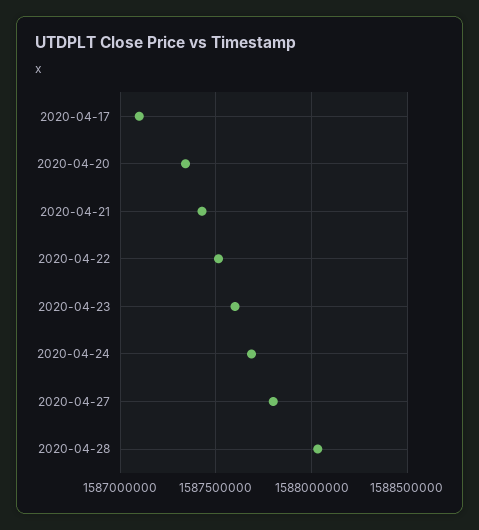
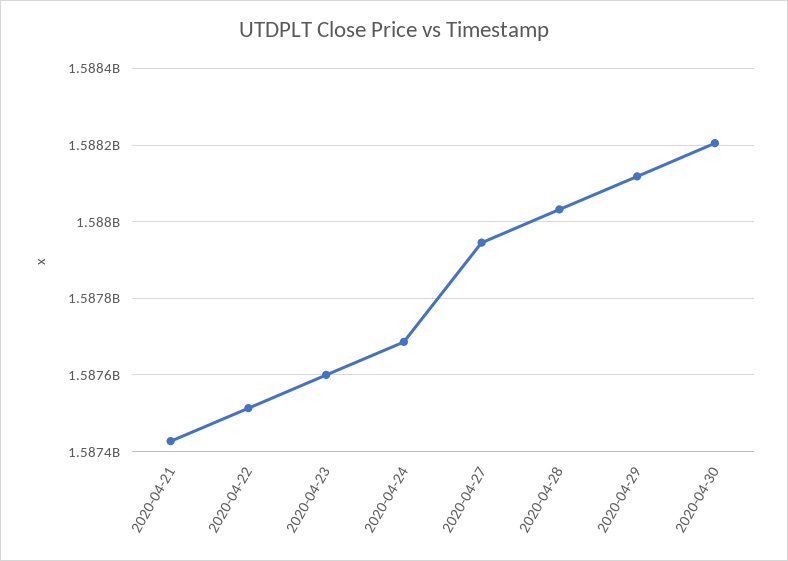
2020-04-17: 1587100000 -> none
2020-04-20: 1587350000 -> none
2020-04-27: 1587800000 -> 1587940000
2020-04-29: none -> 1588120000
2020-04-30: none -> 1588200000

